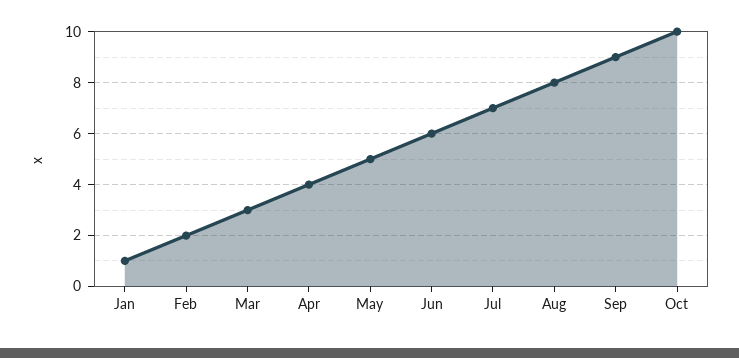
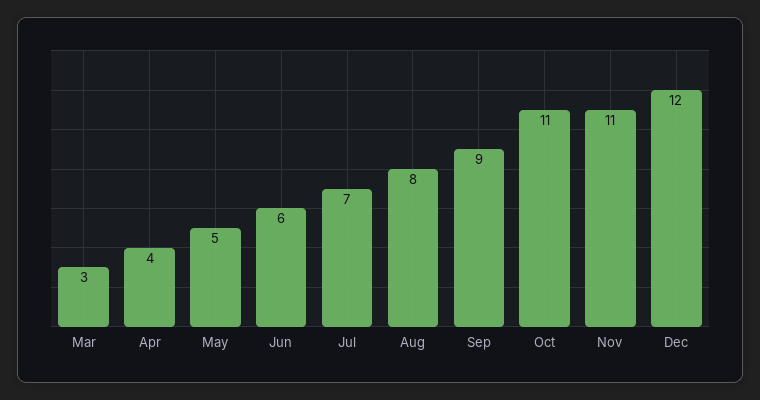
Jan: 1 -> none
Feb: 2 -> none
Oct: 10 -> 11
Nov: none -> 11
Dec: none -> 12

